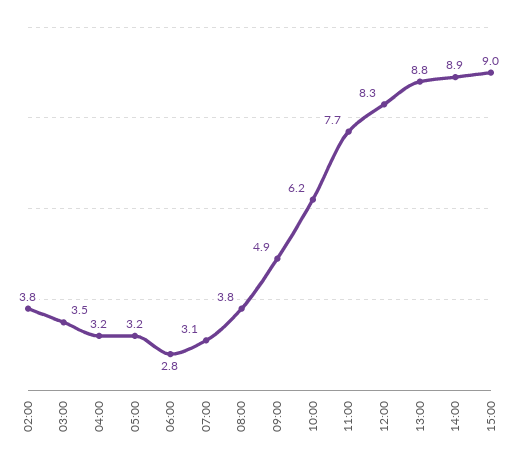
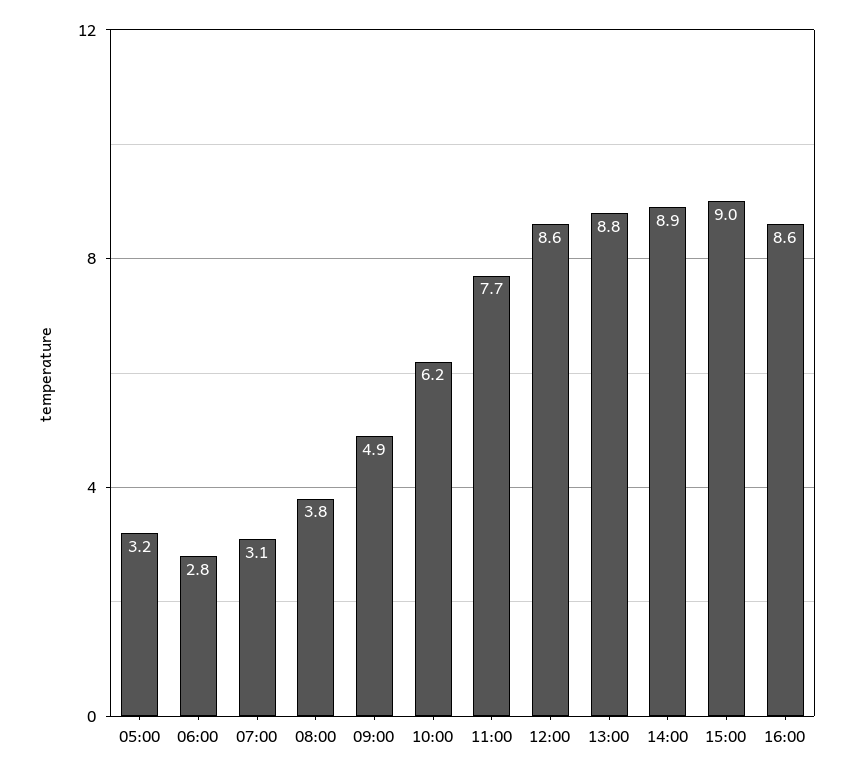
02:00: 3.8 -> none
03:00: 3.5 -> none
04:00: 3.2 -> none
12:00: 8.3 -> 8.6
16:00: none -> 8.6

